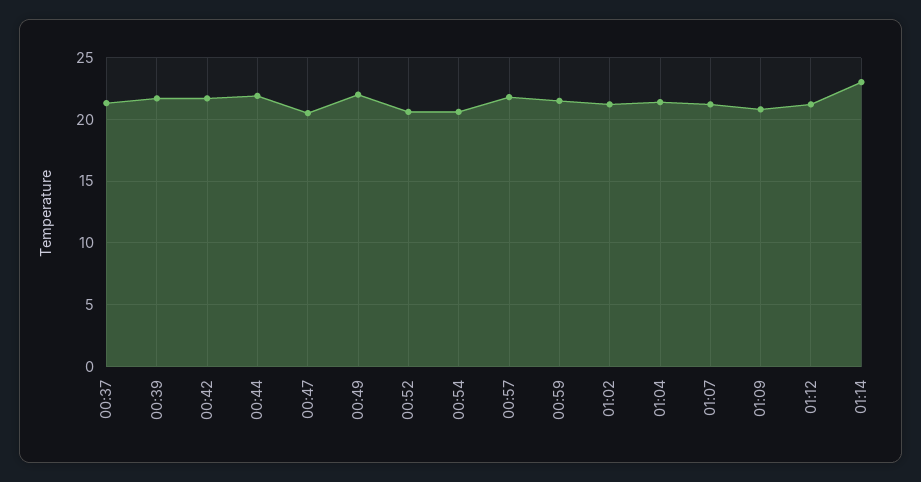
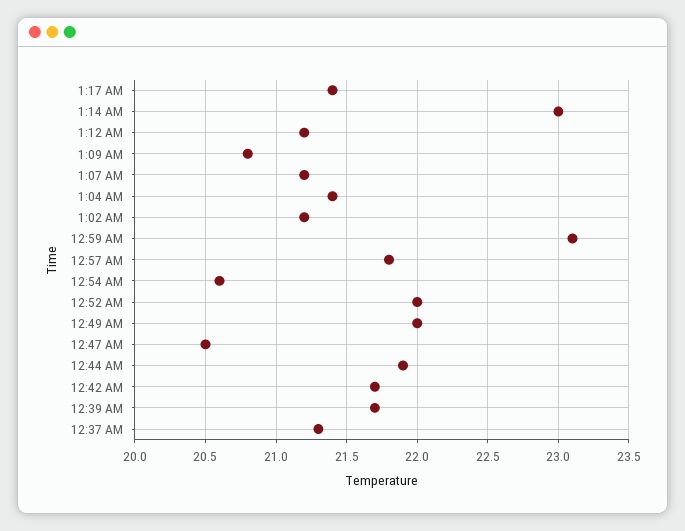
00:52: 20.5 -> 22
00:59: 21.5 -> 23.1
1:17 AM: none -> 21.4

